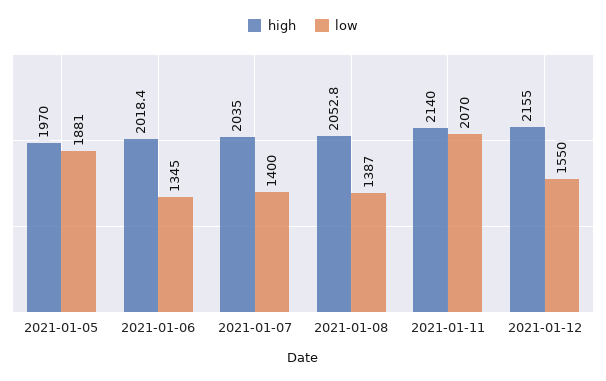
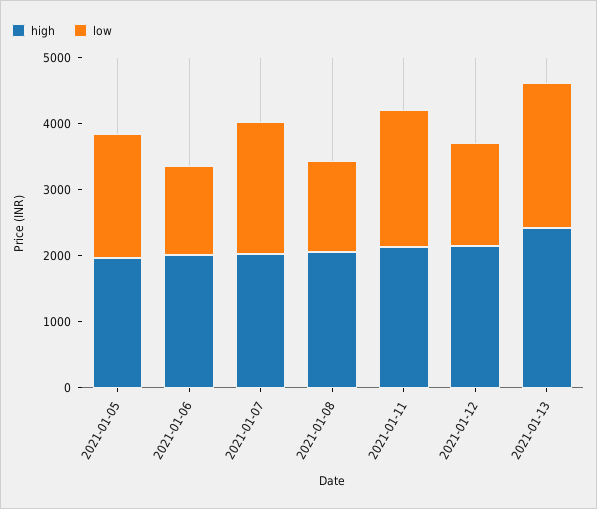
low, 2021-01-07: 1400 -> 2000
high, 2021-01-13: none -> 2400
low, 2021-01-13: none -> 2200

